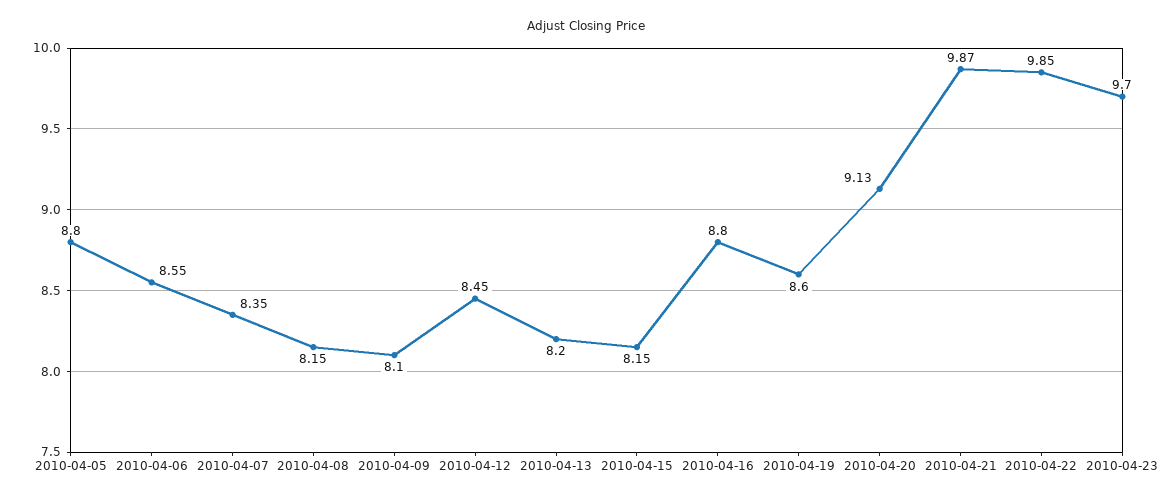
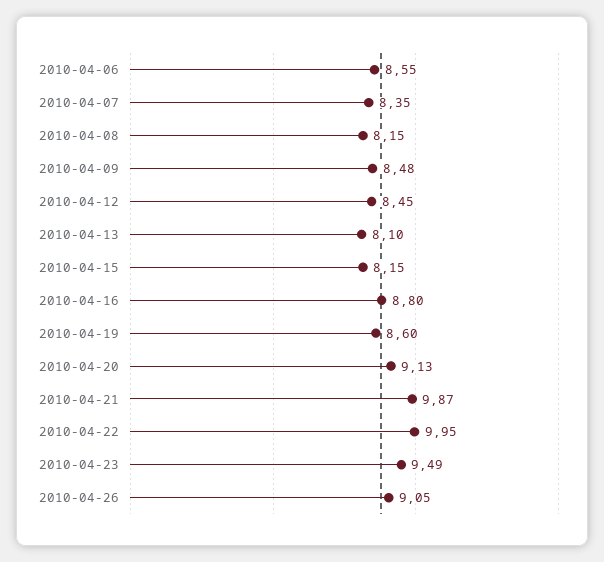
2010-04-05: 8.8 -> none
2010-04-09: 8.1 -> 8.48
2010-04-13: 8.2 -> 8.1
2010-04-22: 9.85 -> 9.95
2010-04-23: 9.7 -> 9.49
2010-04-26: none -> 9.05

